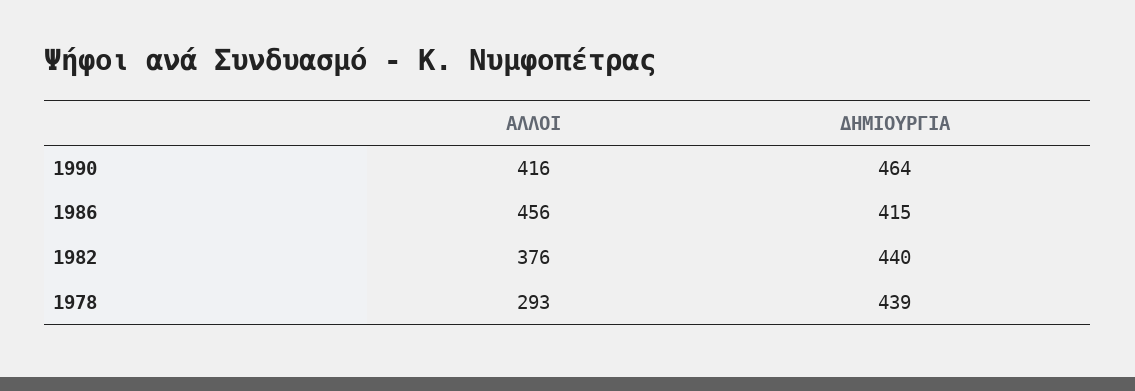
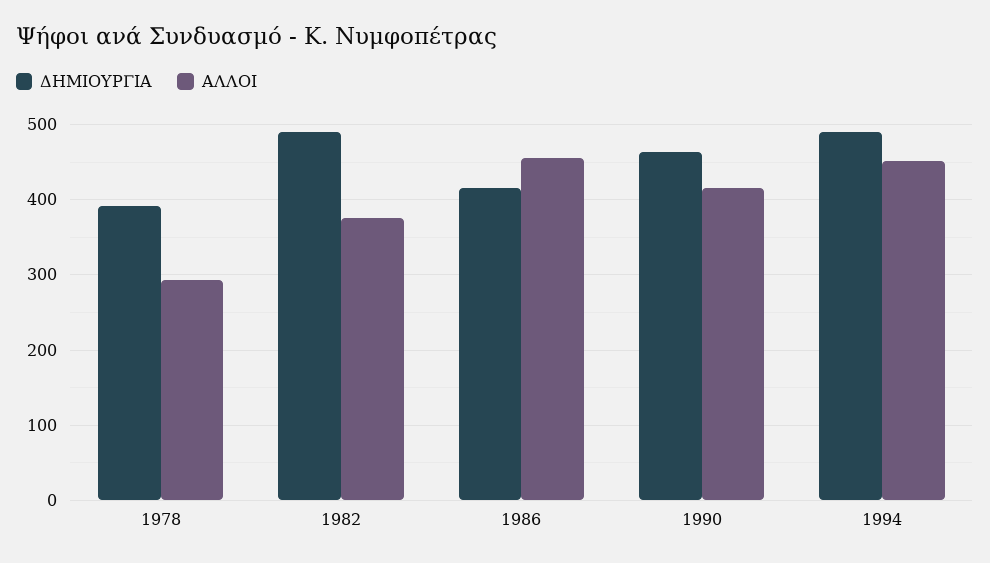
ΔΗΜΙΟΥΡΓΙΑ, 1982: 440 -> 490
ΔΗΜΙΟΥΡΓΙΑ, 1978: 439 -> 390
ΔΗΜΙΟΥΡΓΙΑ, 1994: none -> 490
ΑΛΛΟΙ, 1994: none -> 450

